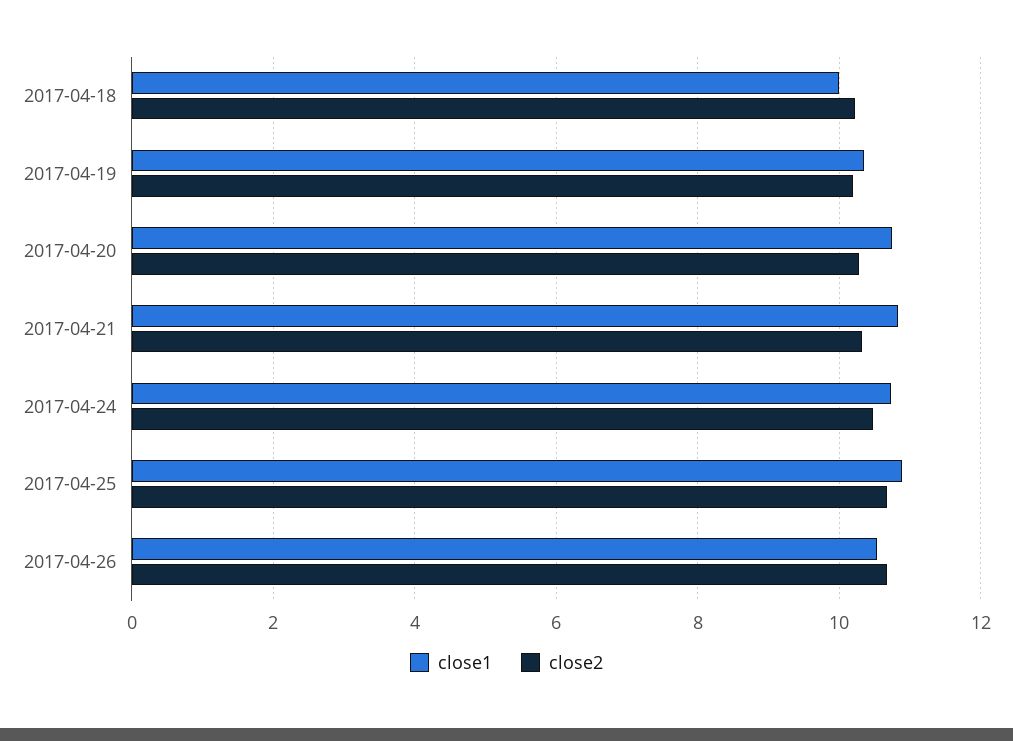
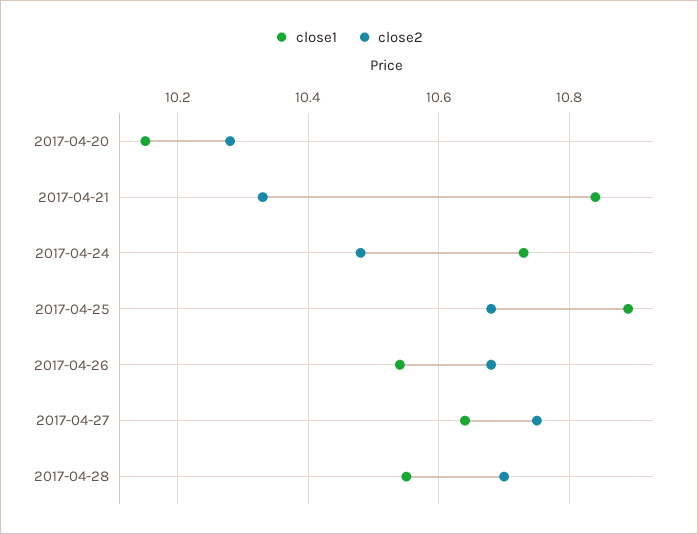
close1, 2017-04-18: 10 -> none
close2, 2017-04-18: 10.2 -> none
close1, 2017-04-19: 10.4 -> none
close2, 2017-04-19: 10.2 -> none
close1, 2017-04-20: 10.8 -> 10.15
close1, 2017-04-27: none -> 10.65
close2, 2017-04-27: none -> 10.75
close1, 2017-04-28: none -> 10.55
close2, 2017-04-28: none -> 10.7

